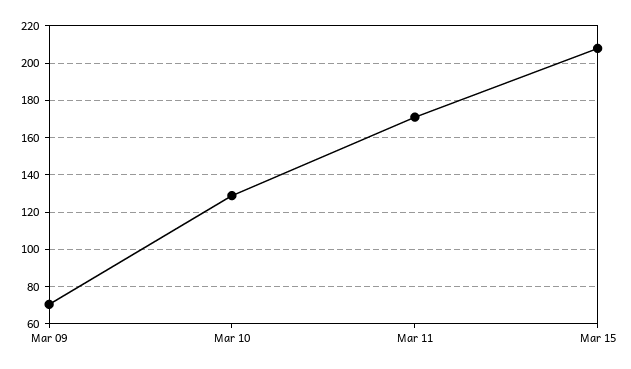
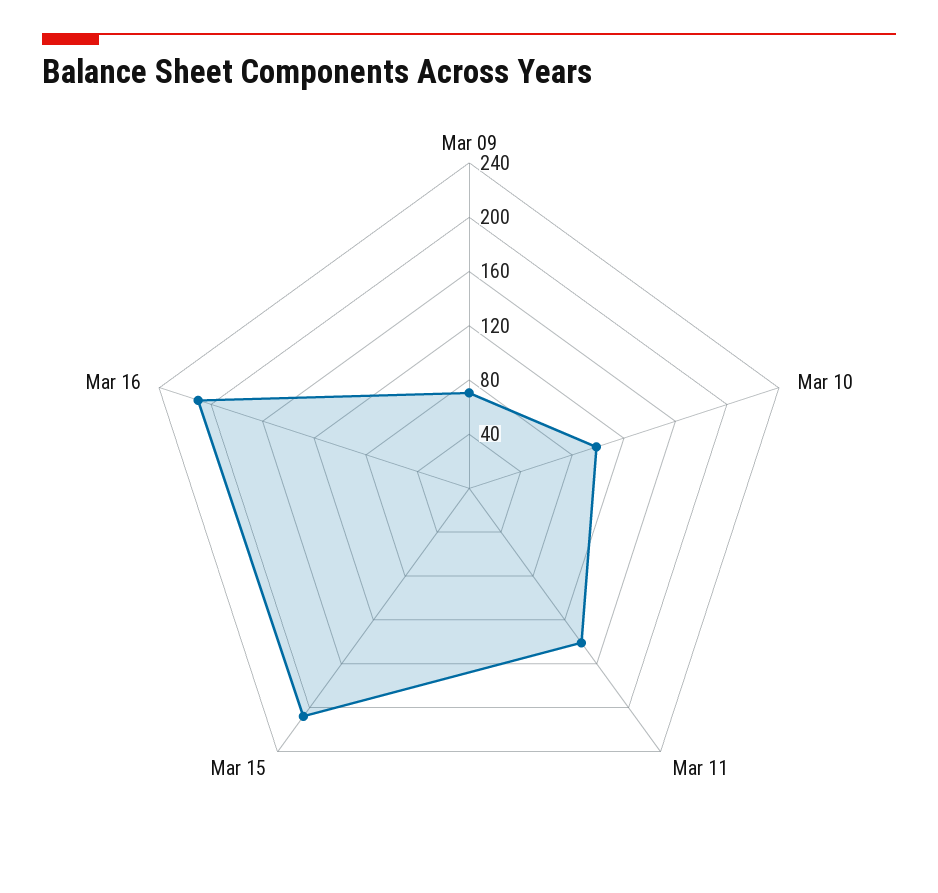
Mar 10: 130 -> 100
Mar 11: 170 -> 140
Mar 16: none -> 210

